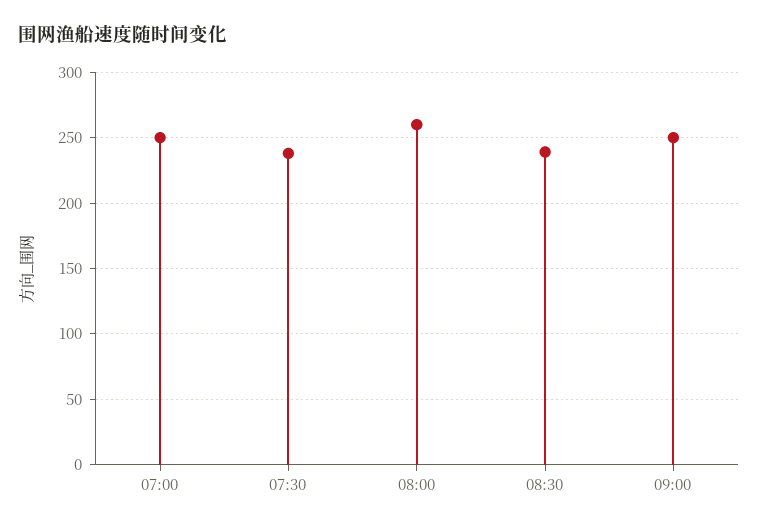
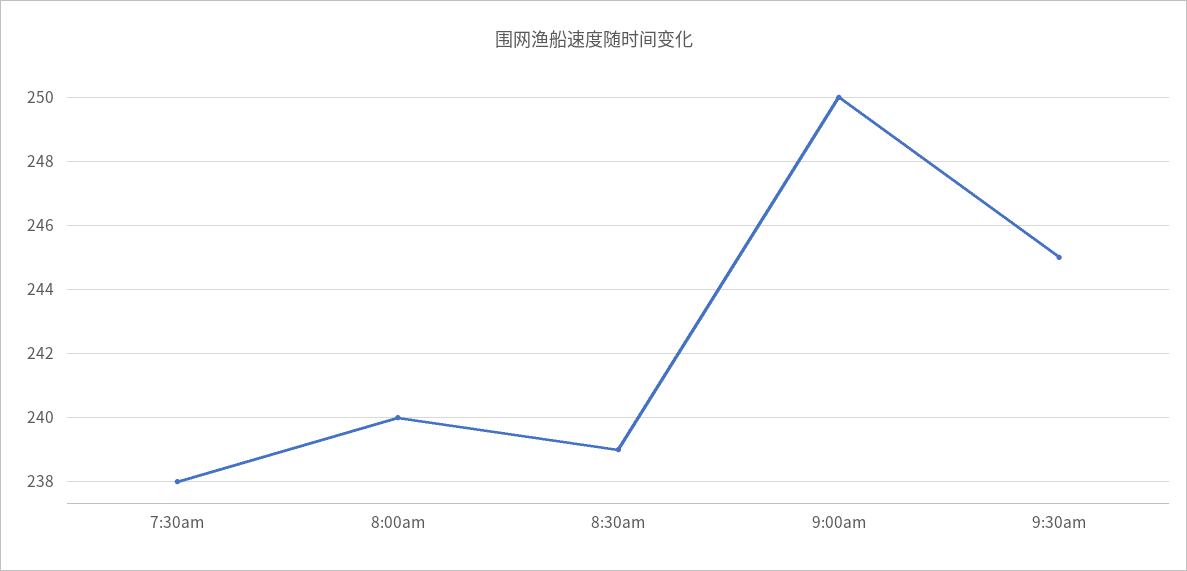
07:00: 250 -> none
08:00: 260 -> 240
9:30am: none -> 245

